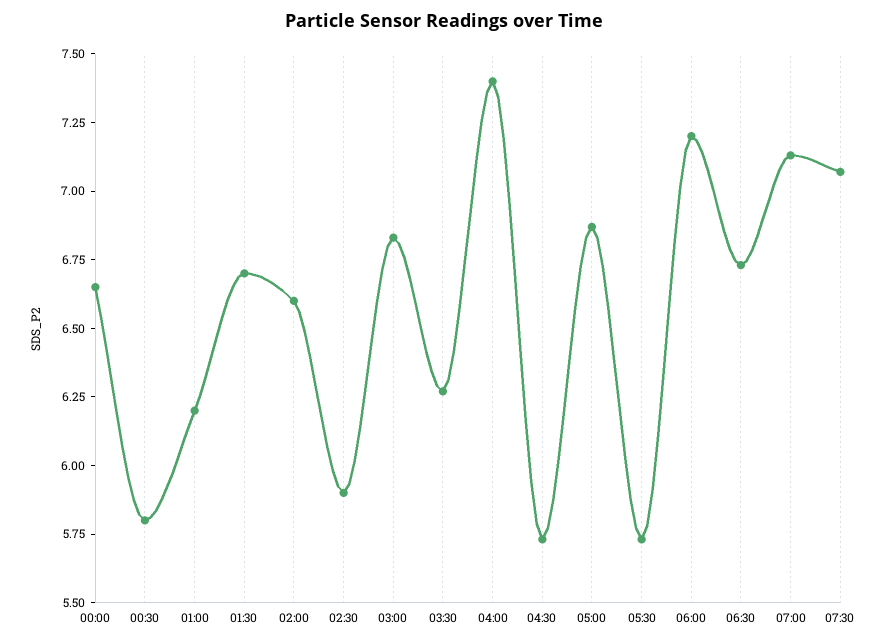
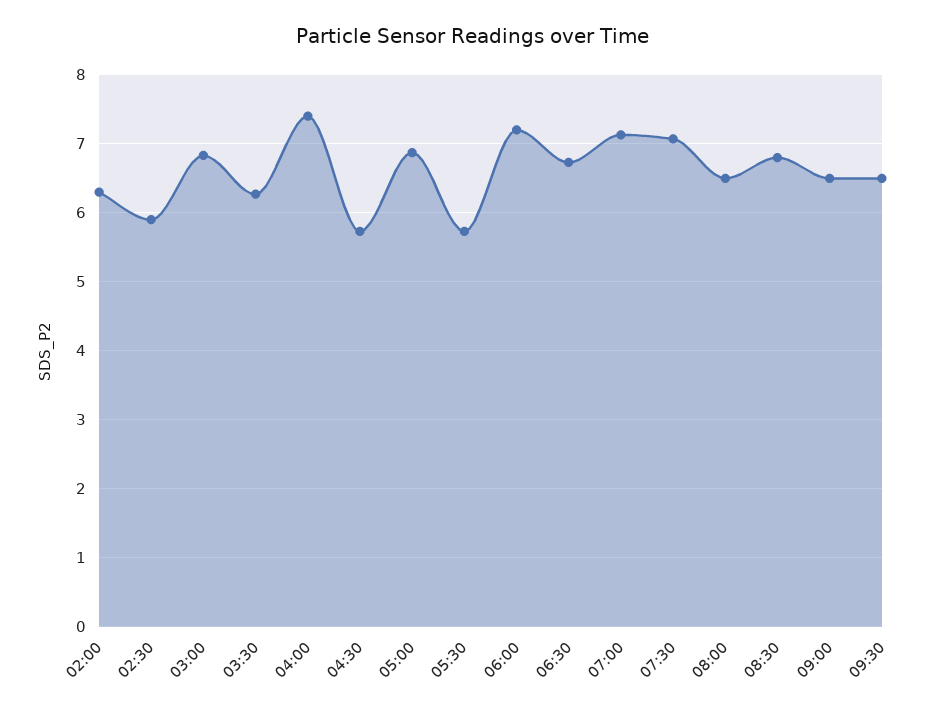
00:00: 6.65 -> none
00:30: 5.8 -> none
01:00: 6.2 -> none
01:30: 6.7 -> none
02:00: 6.6 -> 6.3
08:00: none -> 6.5
08:30: none -> 6.8
09:00: none -> 6.5
09:30: none -> 6.5

